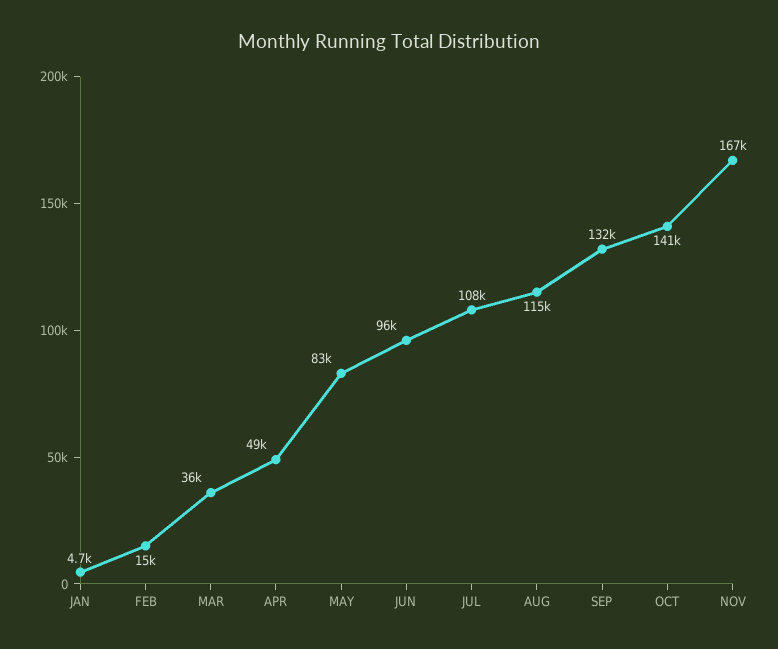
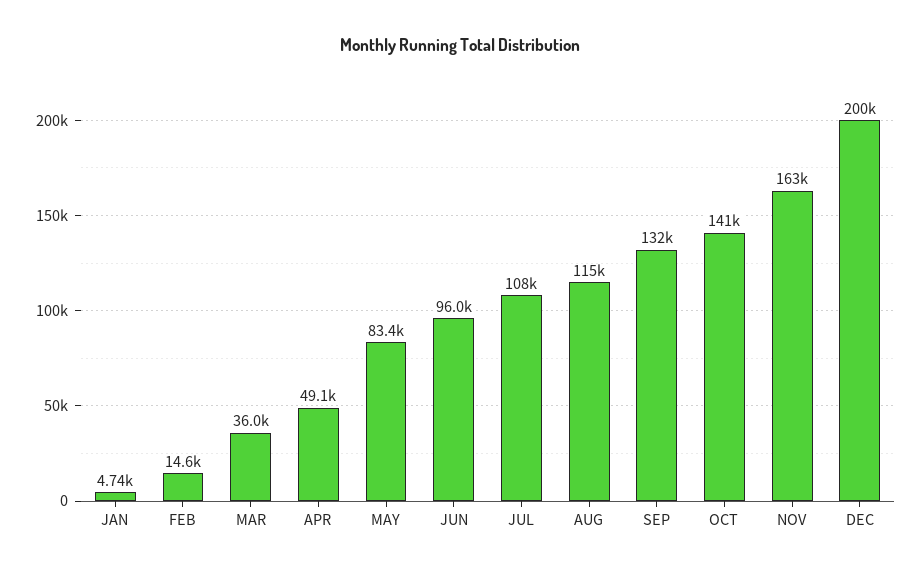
NOV: 167000 -> 163000
DEC: none -> 200000

